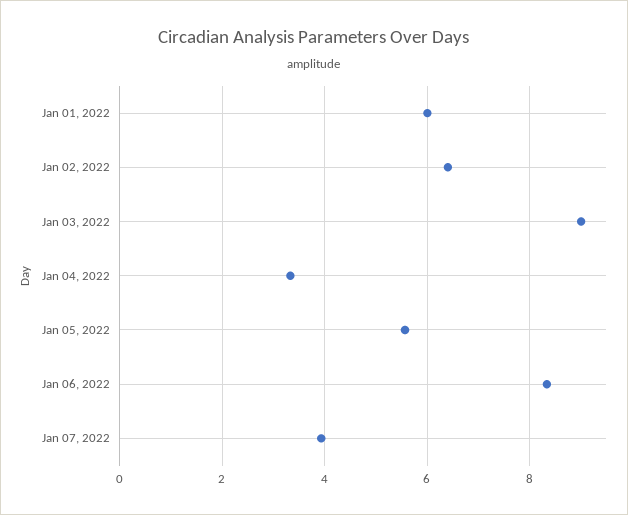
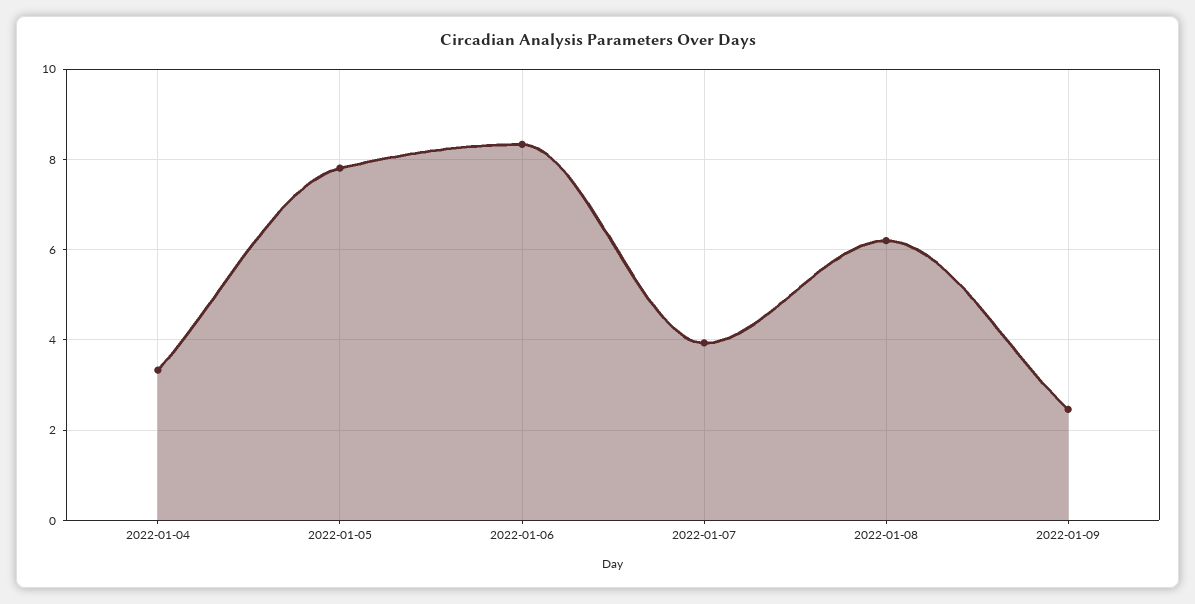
Jan 01, 2022: 6 -> none
Jan 02, 2022: 6.4 -> none
Jan 03, 2022: 9 -> none
Jan 05, 2022: 5.6 -> 7.8
2022-01-08: none -> 6.2
2022-01-09: none -> 2.4

